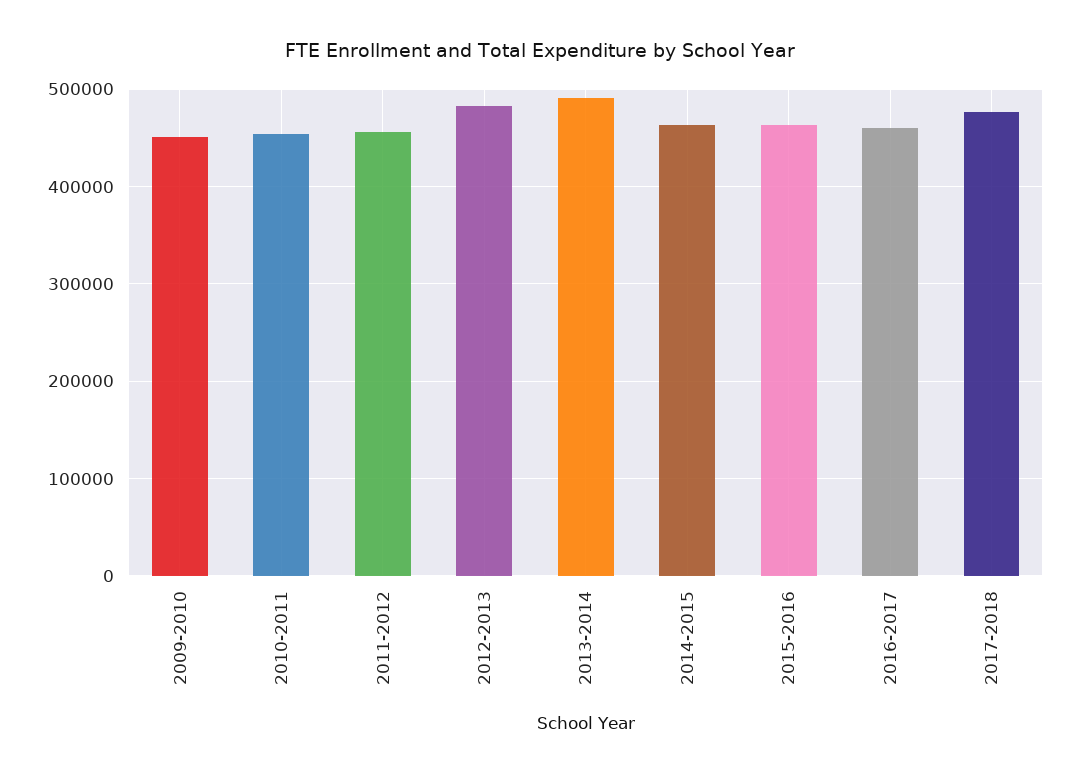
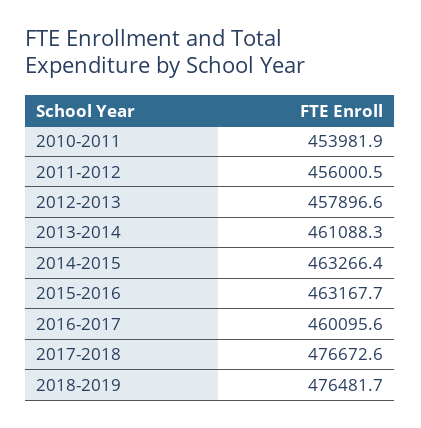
2009-2010: 450000 -> none
2012-2013: 480000 -> 457896.6
2013-2014: 490000 -> 461088.3
2018-2019: none -> 476481.7

